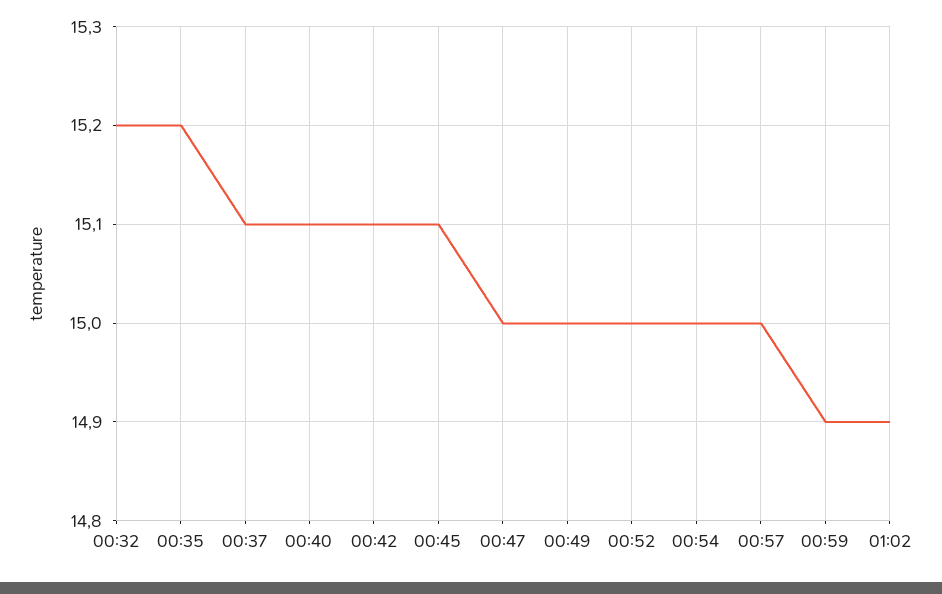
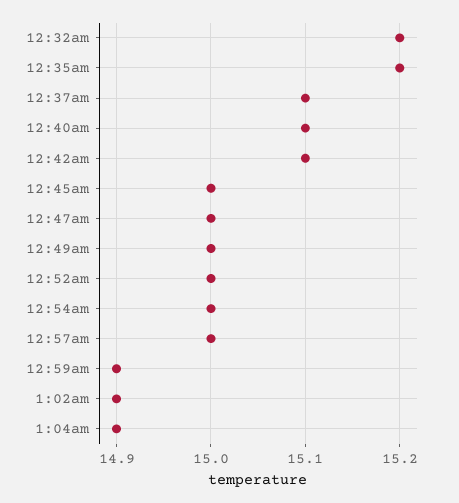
00:45: 15.1 -> 15
1:04am: none -> 14.9

